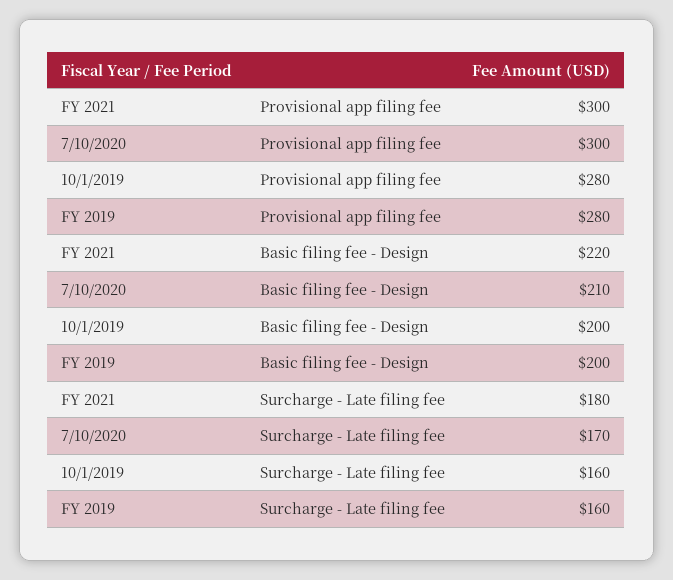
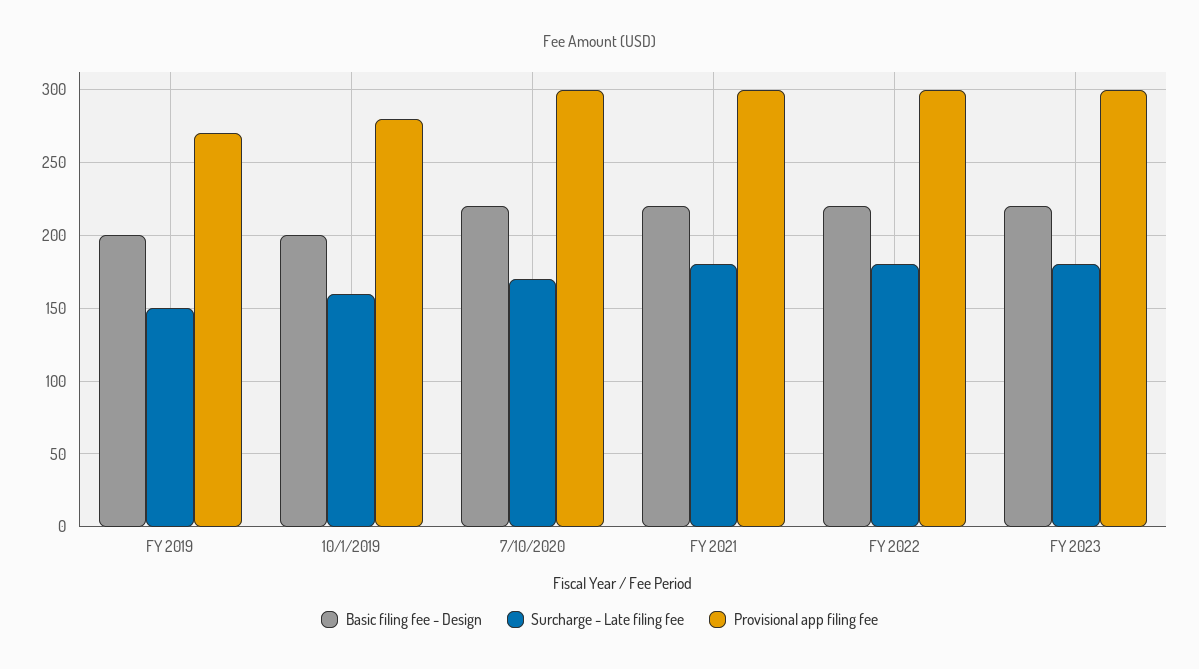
Provisional app filing fee, FY 2019: 280 -> 270
Basic filing fee - Design, 7/10/2020: 210 -> 220
Surcharge - Late filing fee, FY 2019: 160 -> 150
Basic filing fee - Design, FY 2022: none -> 220
Surcharge - Late filing fee, FY 2022: none -> 180
Provisional app filing fee, FY 2022: none -> 300
Basic filing fee - Design, FY 2023: none -> 220
Surcharge - Late filing fee, FY 2023: none -> 180
Provisional app filing fee, FY 2023: none -> 300

